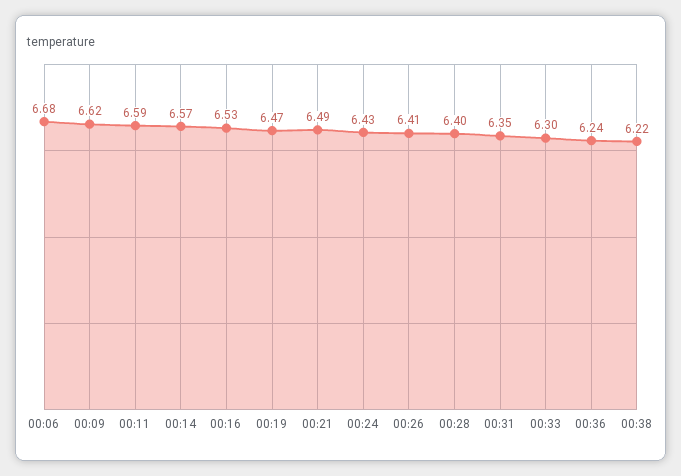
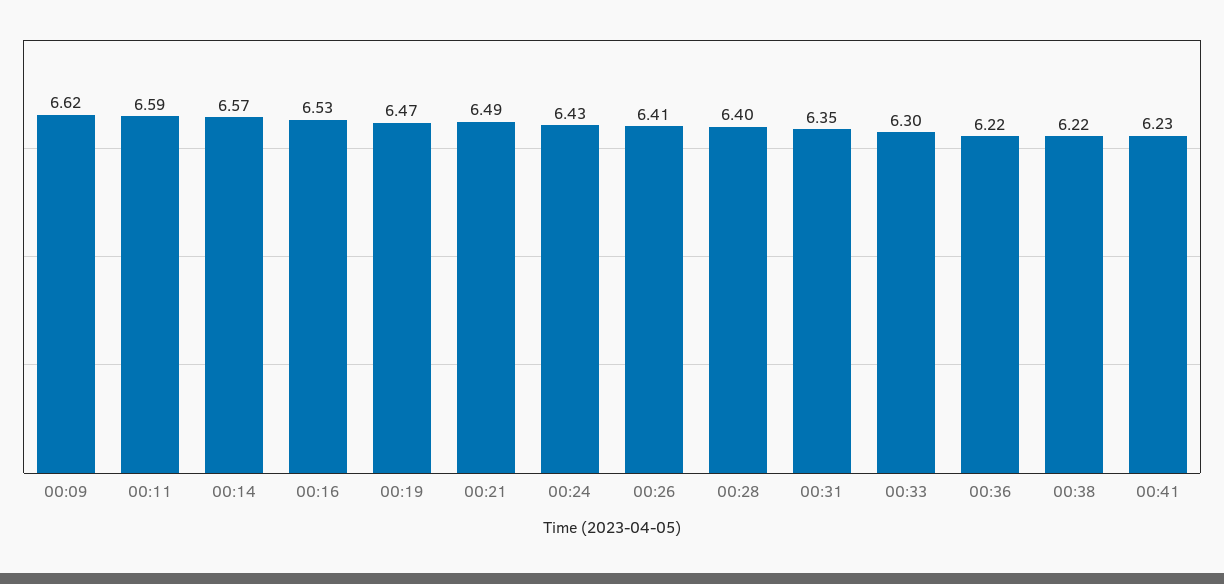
00:06: 6.68 -> none
00:36: 6.24 -> 6.22
00:41: none -> 6.23

